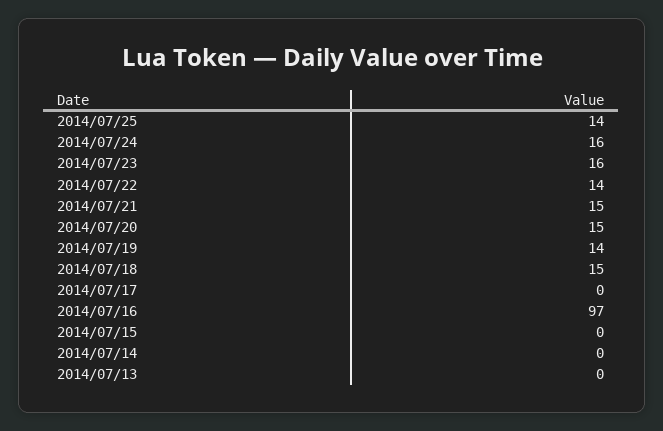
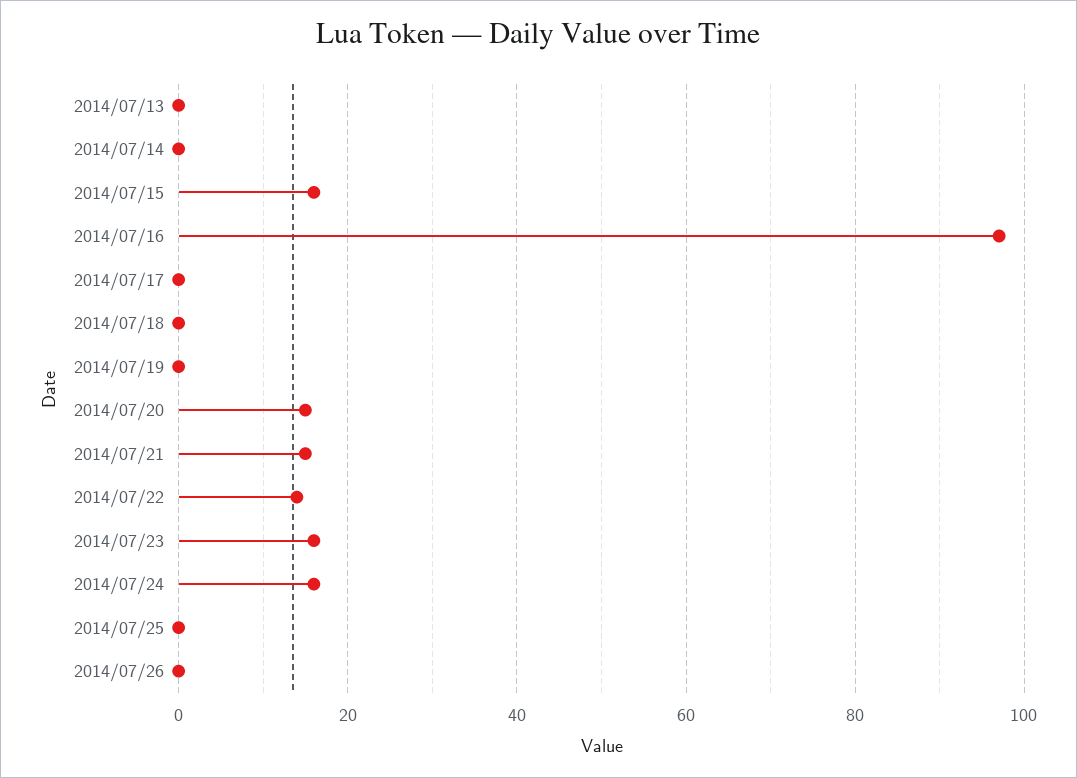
2014/07/25: 14 -> 0
2014/07/19: 14 -> 0
2014/07/18: 15 -> 0
2014/07/15: 0 -> 15
2014/07/26: none -> 0

